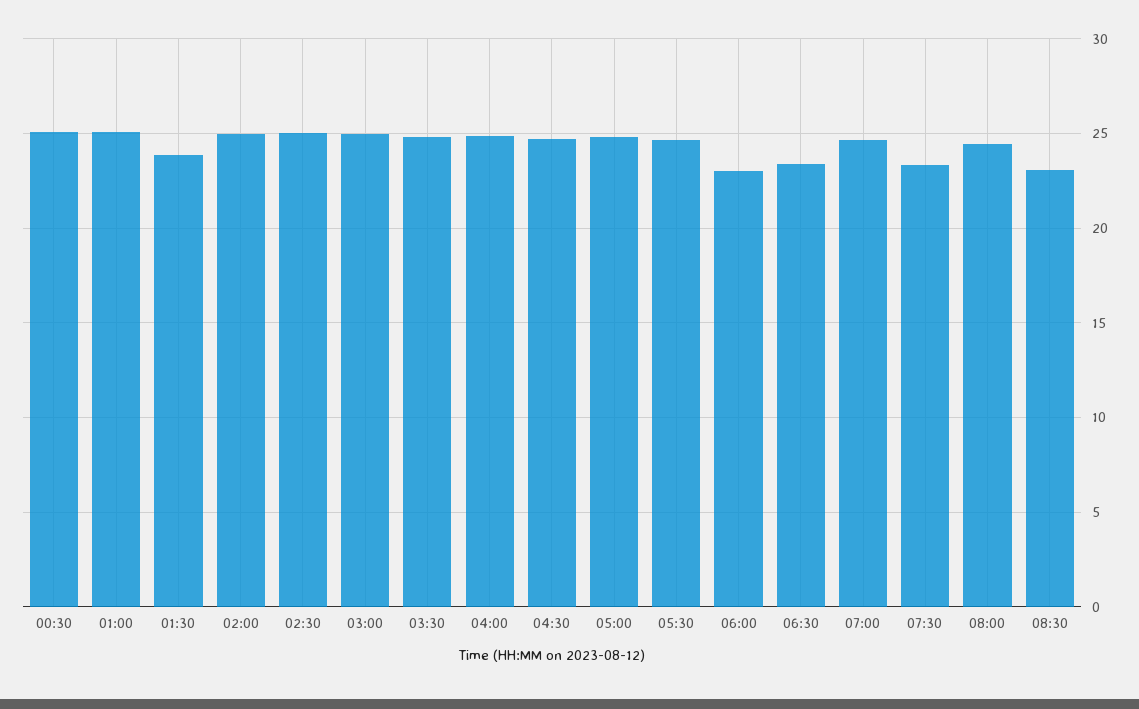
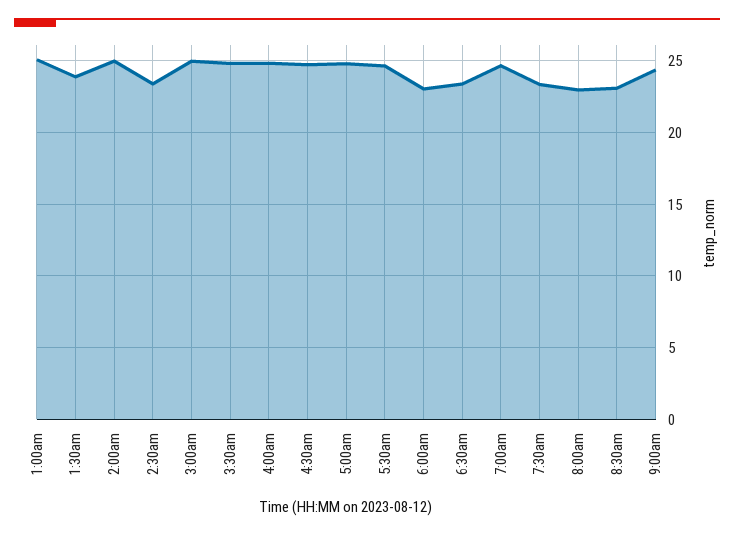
00:30: 25 -> none
02:30: 25 -> 23.5
08:00: 24.5 -> 23
9:00am: none -> 24.5

